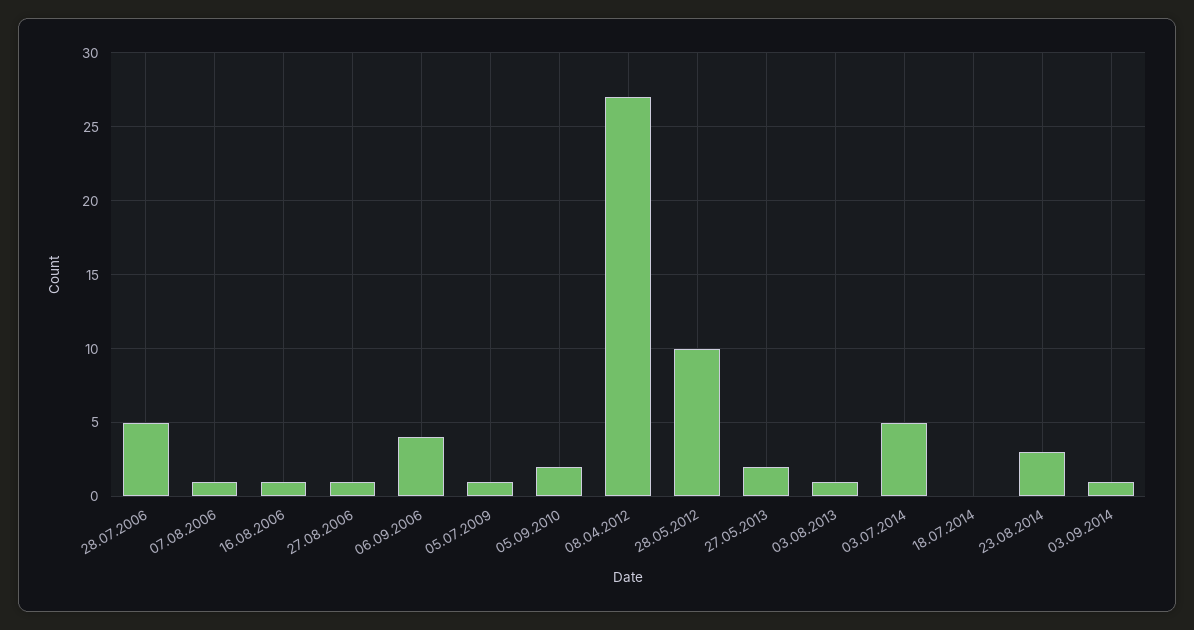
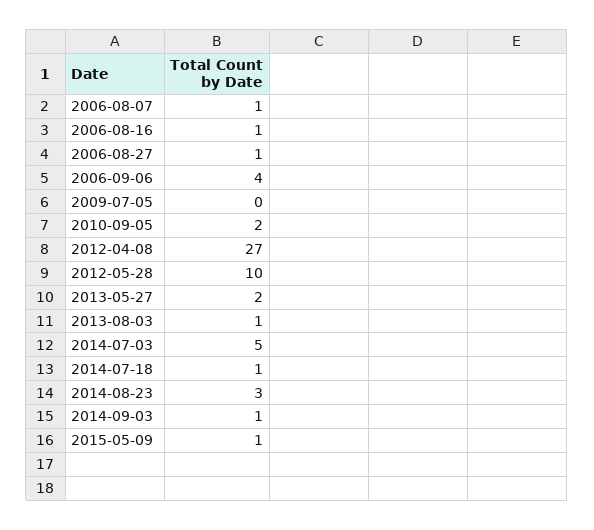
28.07.2006: 5 -> none
05.07.2009: 1 -> 0
18.07.2014: 0 -> 1
2015-05-09: none -> 1

